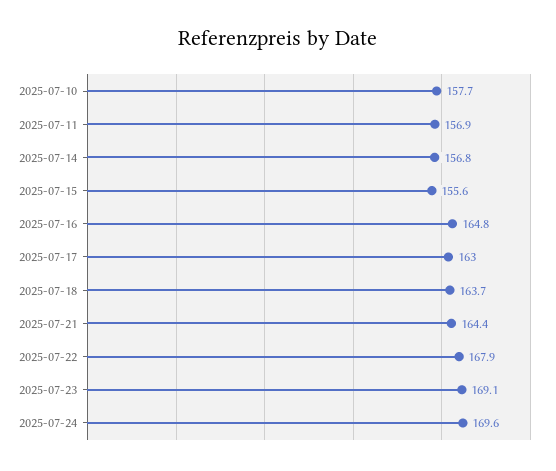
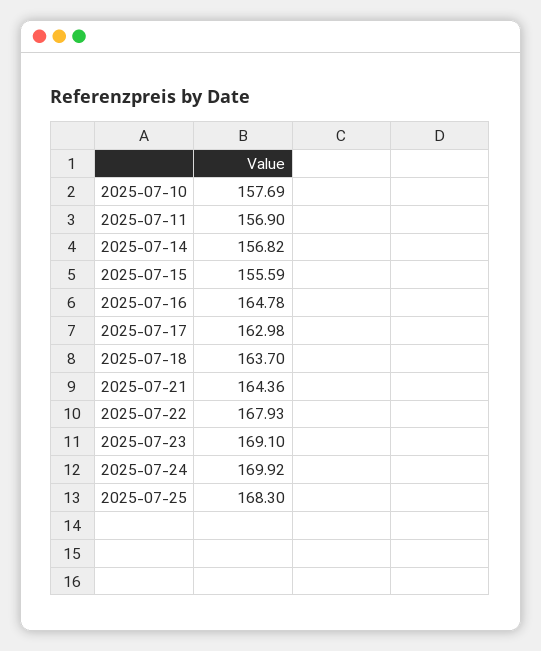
2025-07-24: 169.6 -> 169.92
2025-07-25: none -> 168.3

